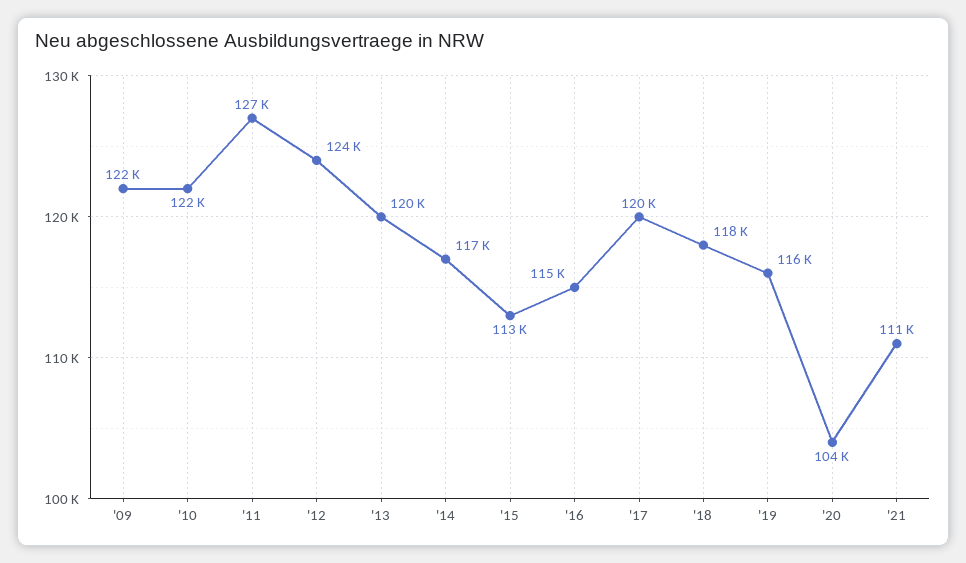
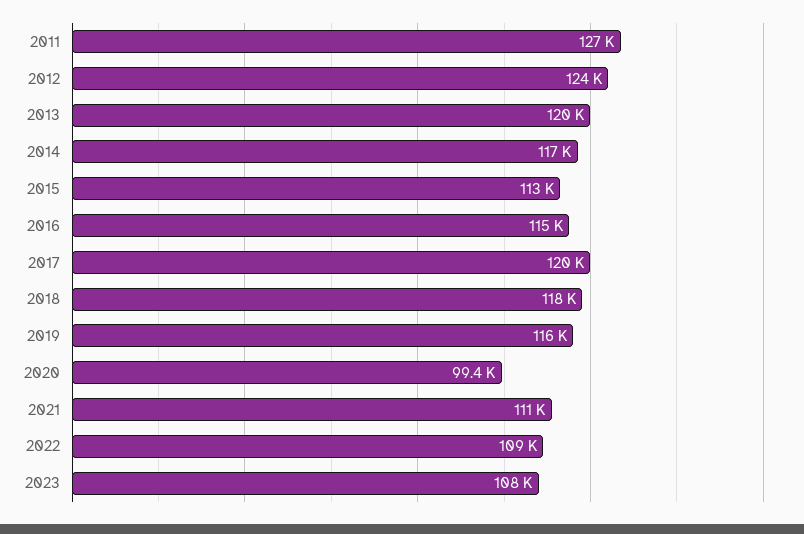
'09: 122000 -> none
'10: 122000 -> none
'20: 104000 -> 99400
2022: none -> 109000
2023: none -> 108000

